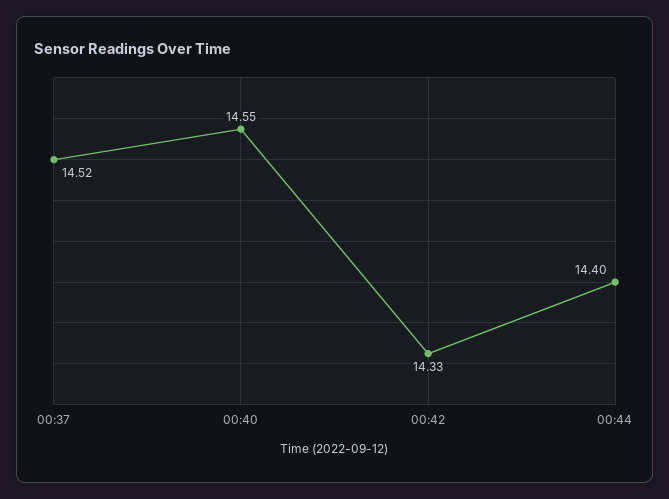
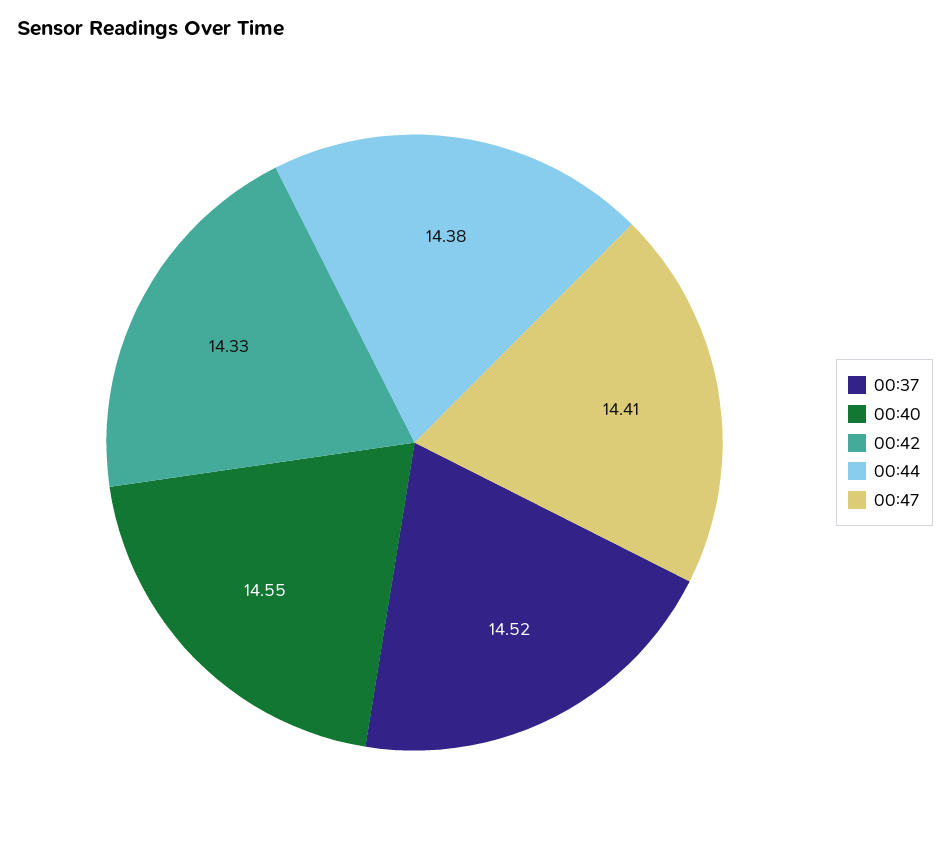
00:44: 14.4 -> 14.38
00:47: none -> 14.41

